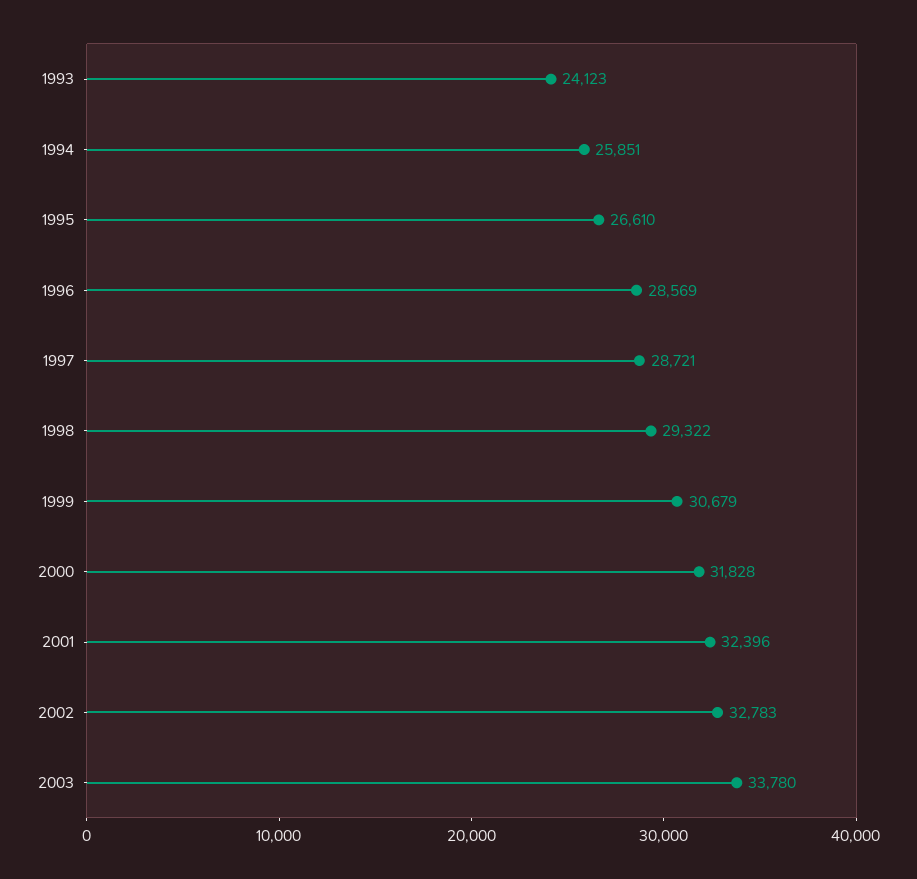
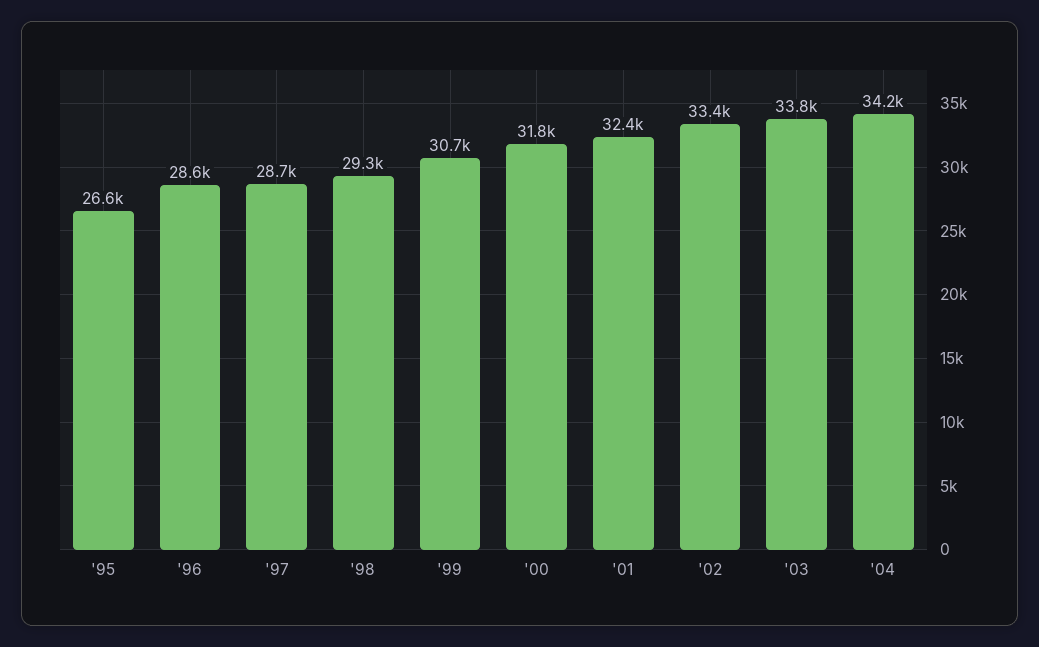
1993: 24123 -> none
1994: 25851 -> none
2002: 32783 -> 33400
'04: none -> 34200

